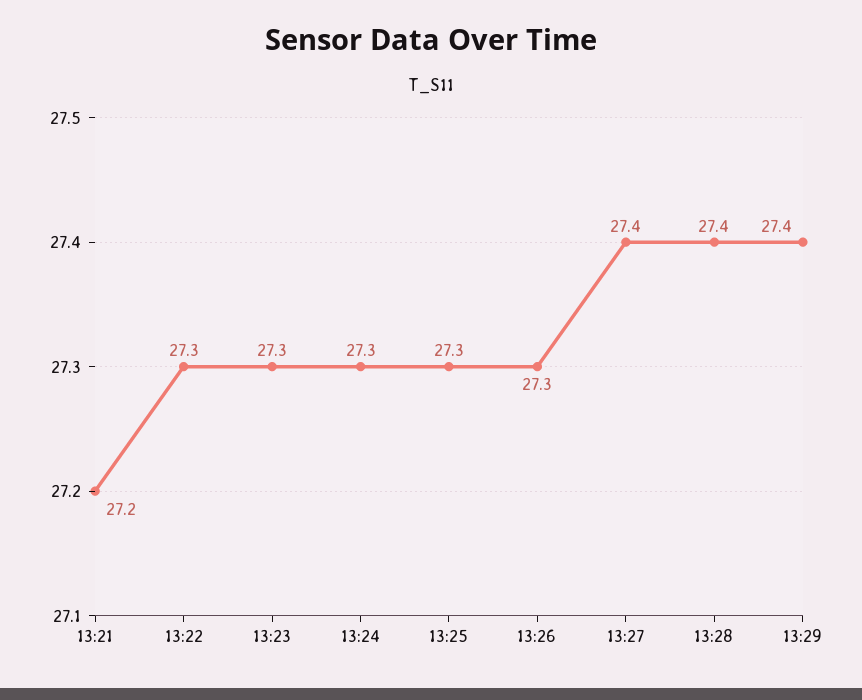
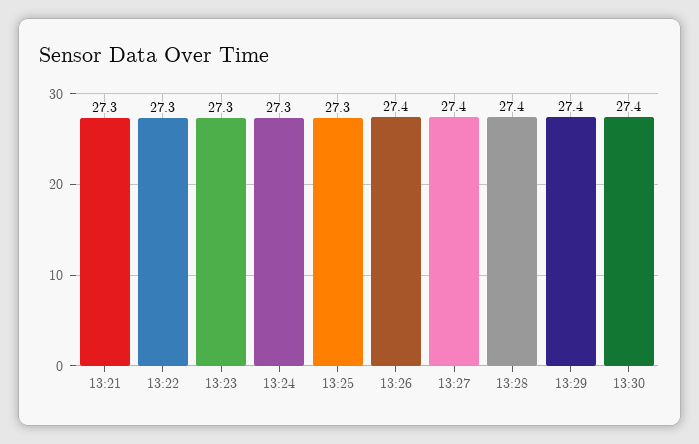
13:21: 27.2 -> 27.3
13:26: 27.3 -> 27.4
13:30: none -> 27.4

